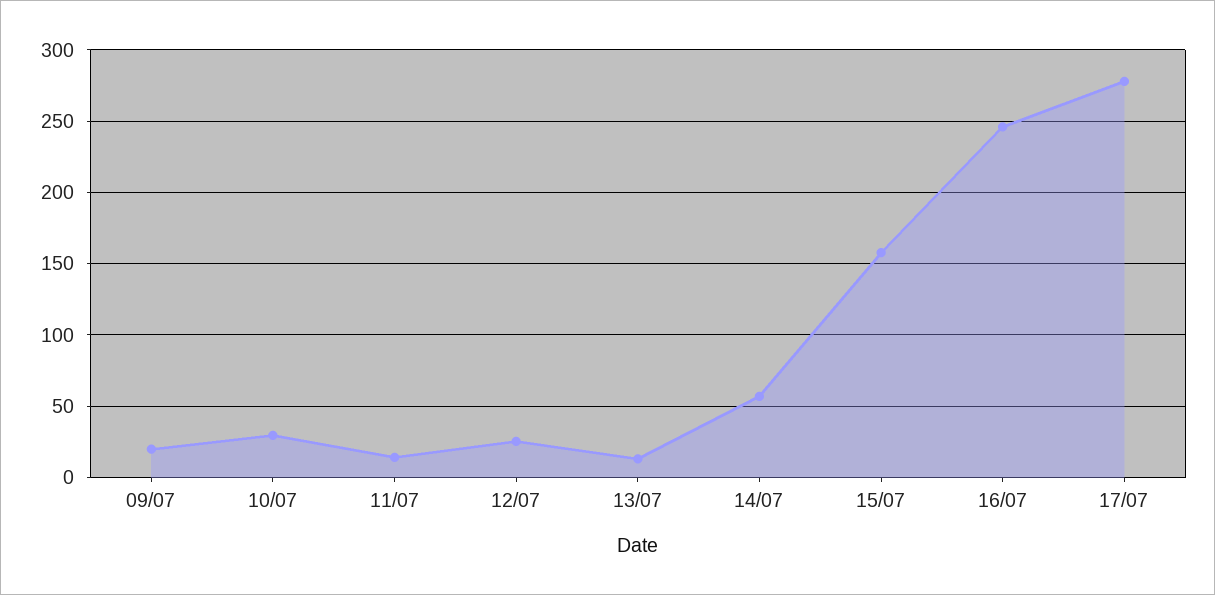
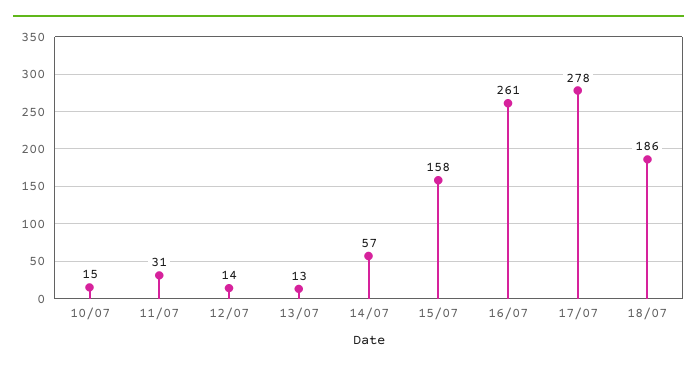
09/07: 20 -> none
10/07: 30 -> 15
11/07: 15 -> 31
12/07: 25 -> 14
16/07: 245 -> 261
18/07: none -> 186

